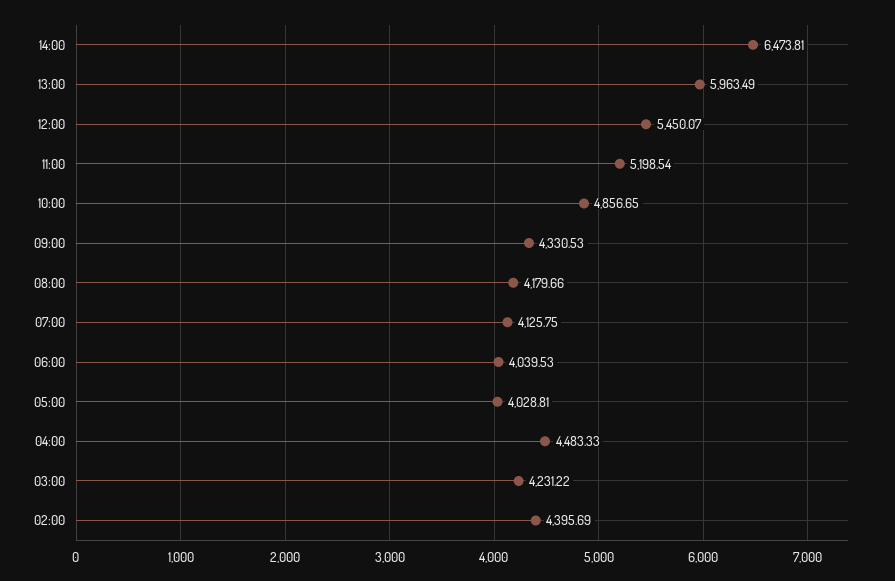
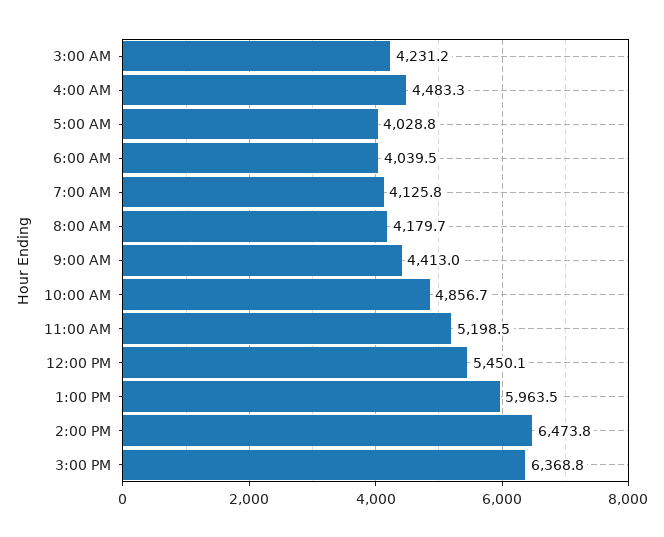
09:00: 4330.53 -> 4413
02:00: 4395.69 -> none
3:00 PM: none -> 6368.8

